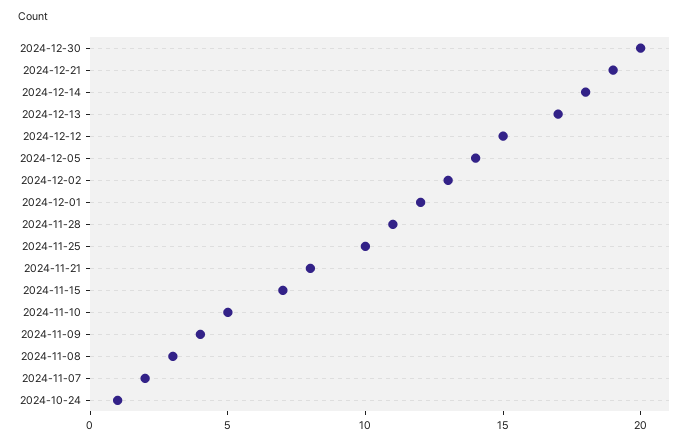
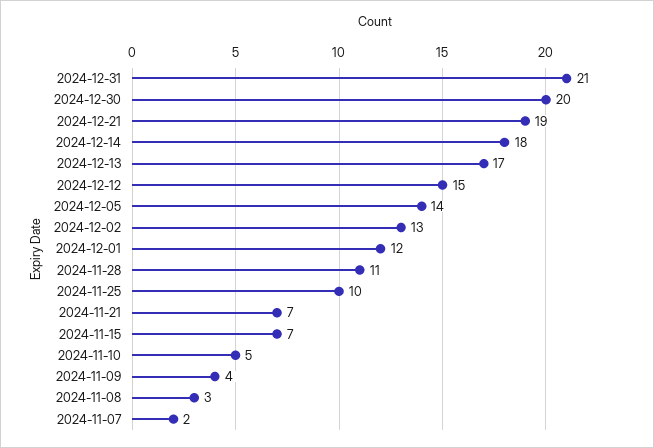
2024-11-21: 8 -> 7
2024-10-24: 1 -> none
2024-12-31: none -> 21

